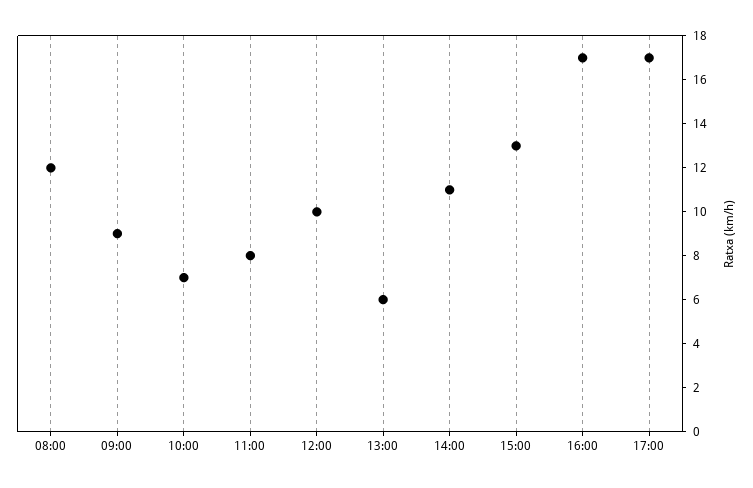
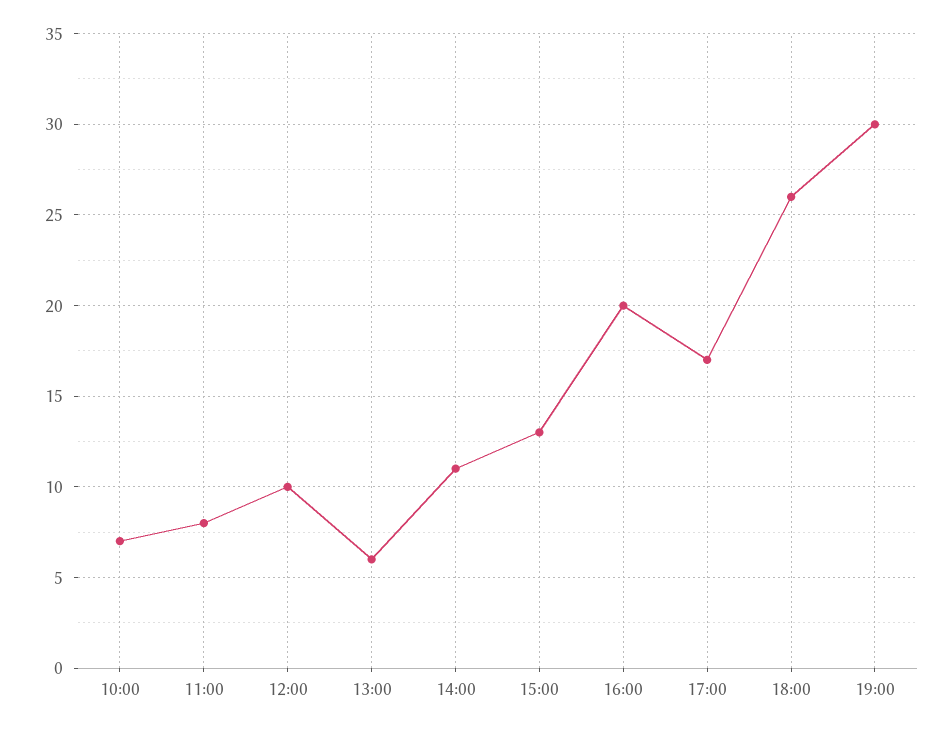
08:00: 12 -> none
09:00: 9 -> none
16:00: 17 -> 20
18:00: none -> 26
19:00: none -> 30

